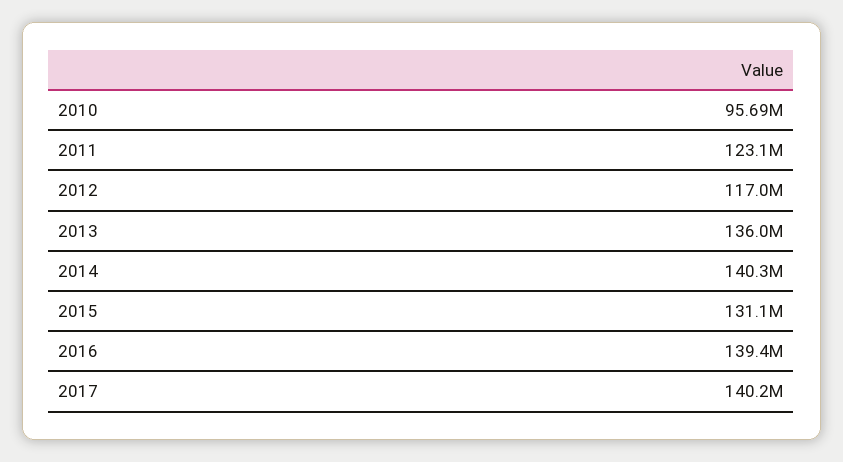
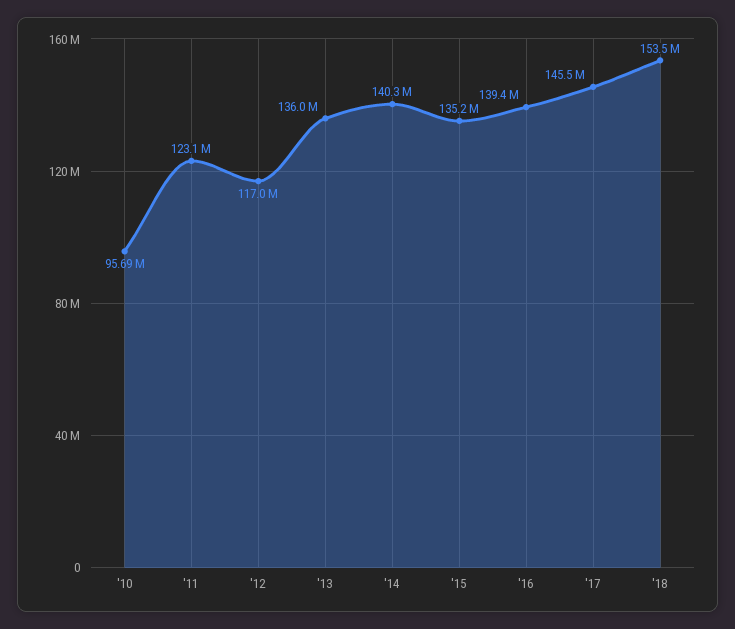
2015: 131100000 -> 135200000
2017: 140200000 -> 145500000
'18: none -> 153500000

